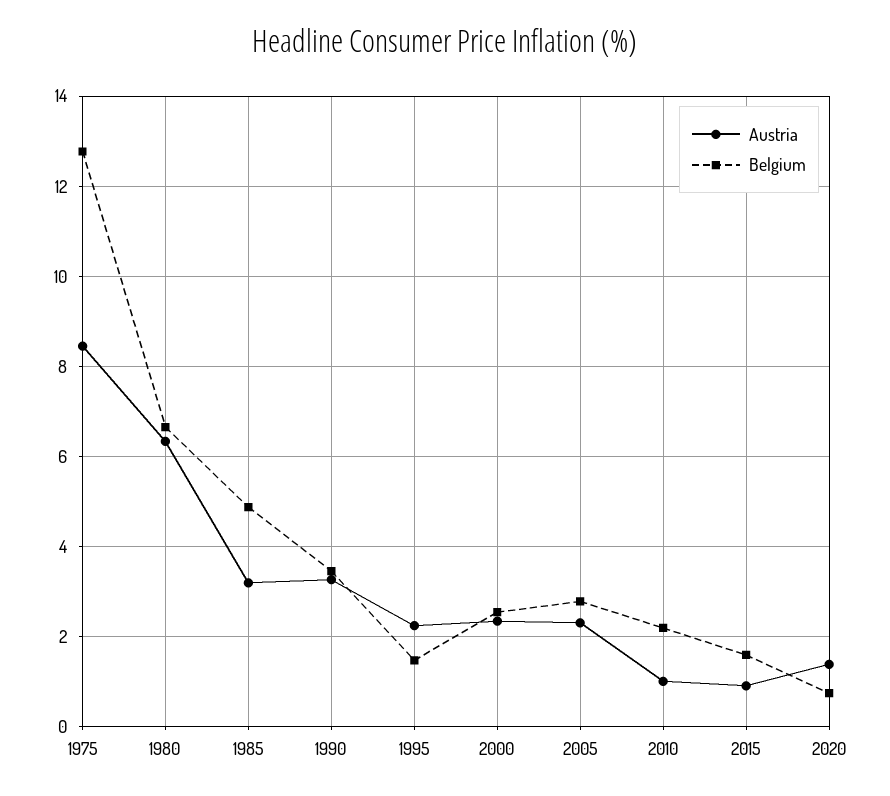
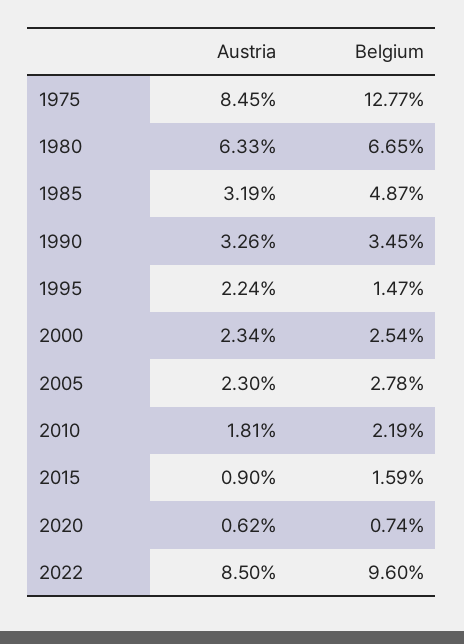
Austria, 2010: 1 -> 1.81
Austria, 2020: 1.4 -> 0.62
Austria, 2022: none -> 8.5
Belgium, 2022: none -> 9.6

